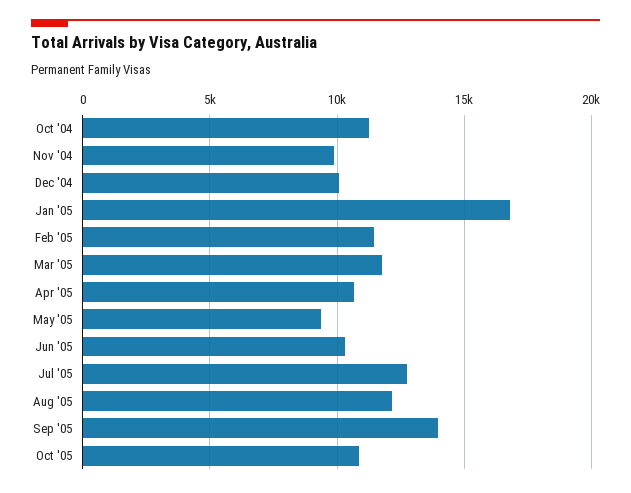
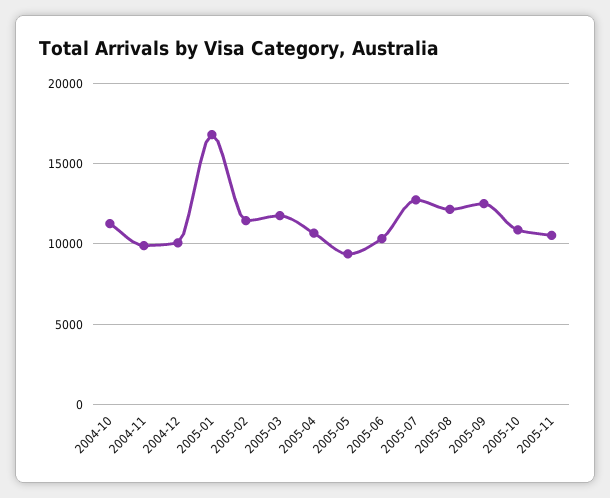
Sep '05: 14000 -> 12500
2005-11: none -> 10500

